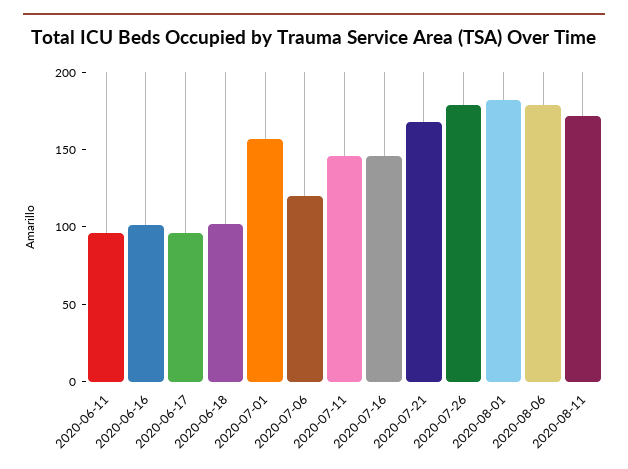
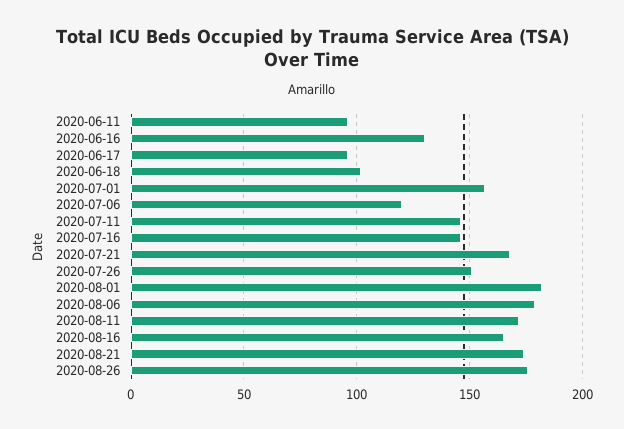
2020-06-16: 100 -> 130
2020-07-26: 180 -> 150
2020-08-16: none -> 165
2020-08-21: none -> 175
2020-08-26: none -> 175

